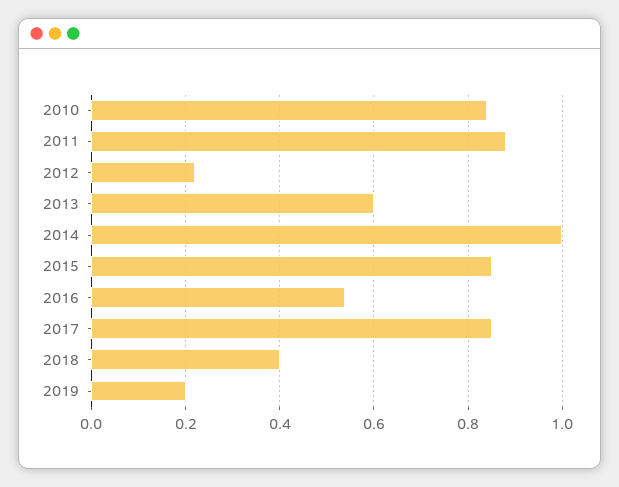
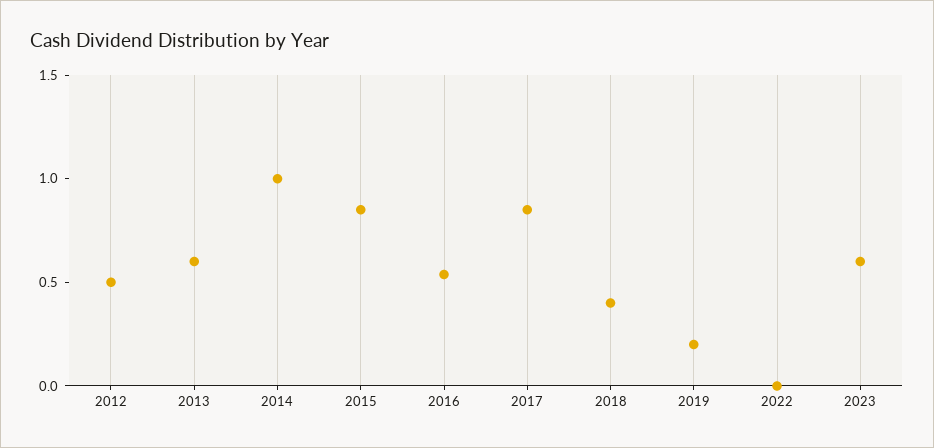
2010: 0.84 -> none
2011: 0.88 -> none
2012: 0.22 -> 0.5
2022: none -> 0
2023: none -> 0.6

